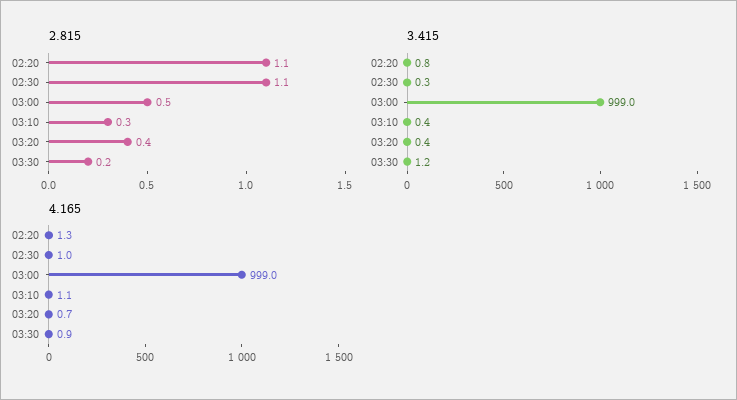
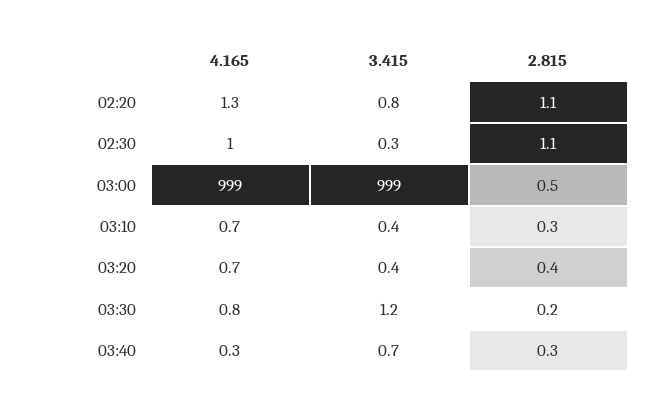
4.165, 03:10: 1.1 -> 0.7
4.165, 03:30: 0.9 -> 0.8
4.165, 03:40: none -> 0.3
3.415, 03:40: none -> 0.7
2.815, 03:40: none -> 0.3

